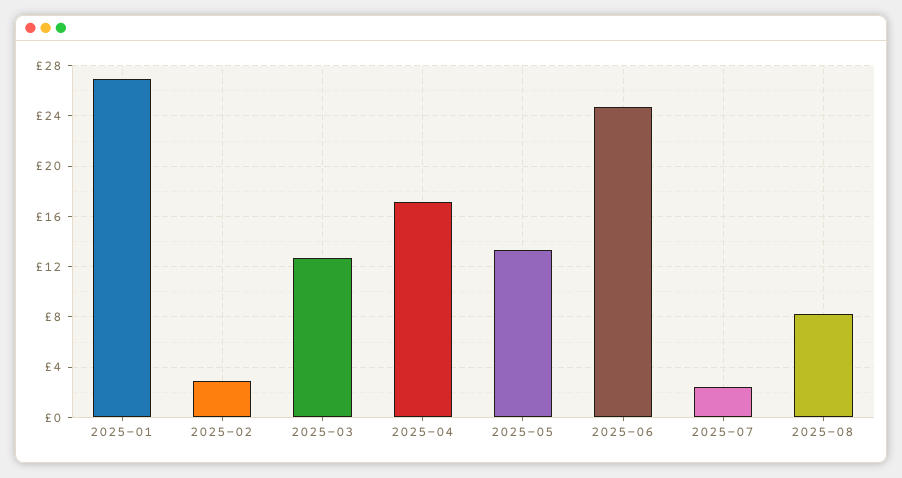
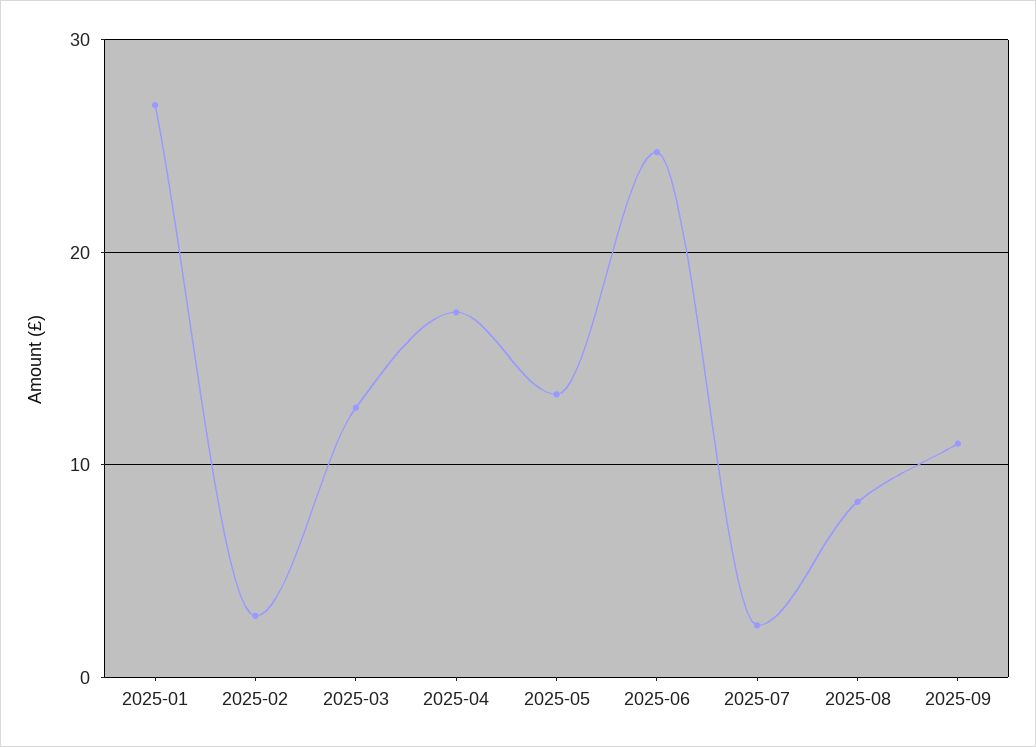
2025-09: none -> 11

